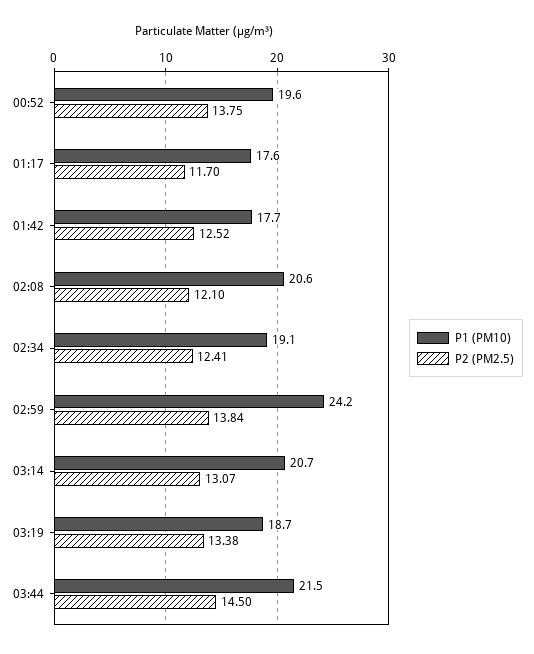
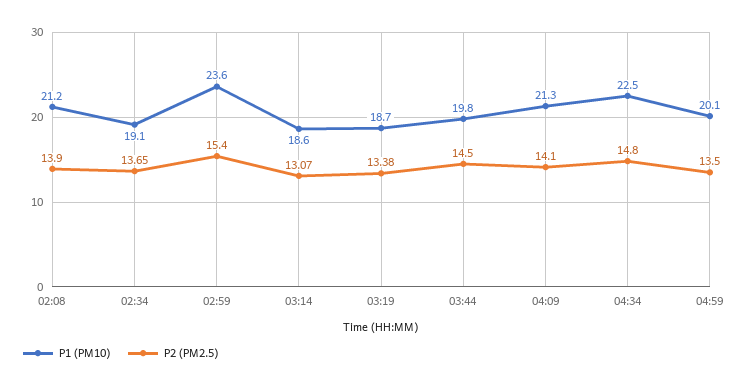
P1 (PM10), 00:52: 19.6 -> none
P2 (PM2.5), 00:52: 13.75 -> none
P1 (PM10), 01:17: 17.6 -> none
P2 (PM2.5), 01:17: 11.7 -> none
P1 (PM10), 01:42: 17.7 -> none
P2 (PM2.5), 01:42: 12.52 -> none
P1 (PM10), 02:08: 20.6 -> 21.2
P2 (PM2.5), 02:08: 12.1 -> 13.9
P2 (PM2.5), 02:34: 12.41 -> 13.65
P1 (PM10), 02:59: 24.2 -> 23.6
P2 (PM2.5), 02:59: 13.84 -> 15.4
P1 (PM10), 03:14: 20.7 -> 18.6
P1 (PM10), 03:44: 21.5 -> 19.8
P1 (PM10), 04:09: none -> 21.3
P2 (PM2.5), 04:09: none -> 14.1
P1 (PM10), 04:34: none -> 22.5
P2 (PM2.5), 04:34: none -> 14.8
P1 (PM10), 04:59: none -> 20.1
P2 (PM2.5), 04:59: none -> 13.5

